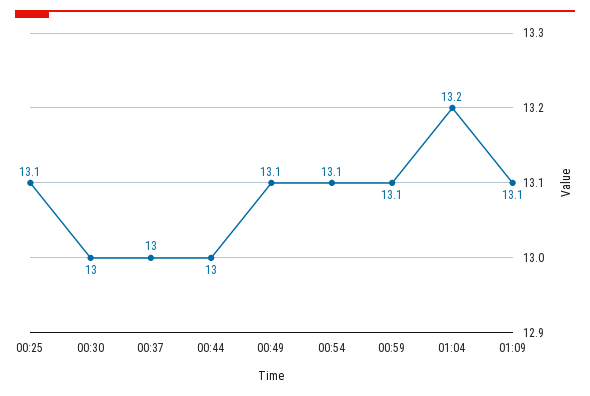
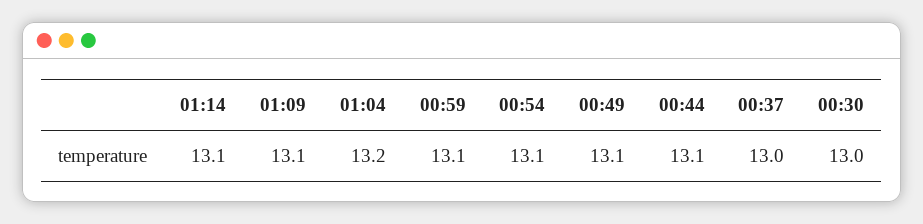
00:25: 13.1 -> none
00:44: 13 -> 13.1
01:14: none -> 13.1

